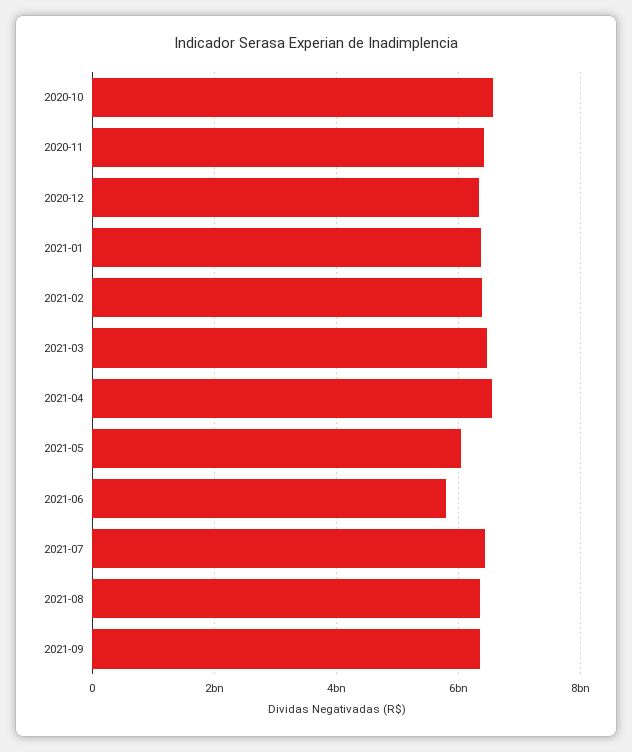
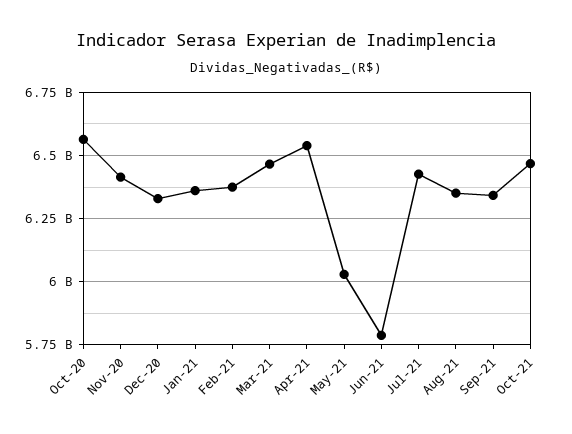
Oct-21: none -> 6475000000

